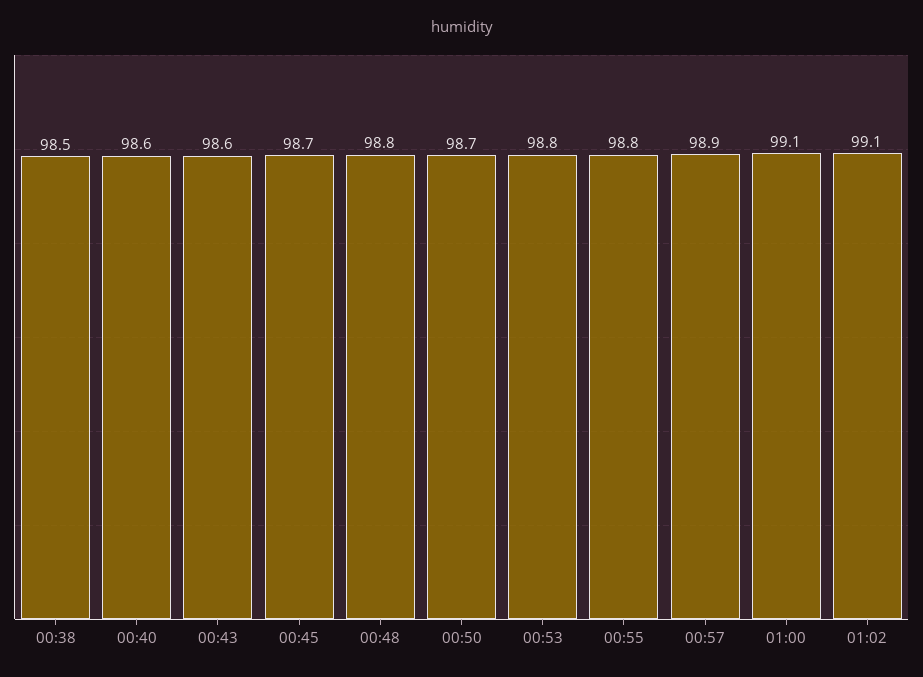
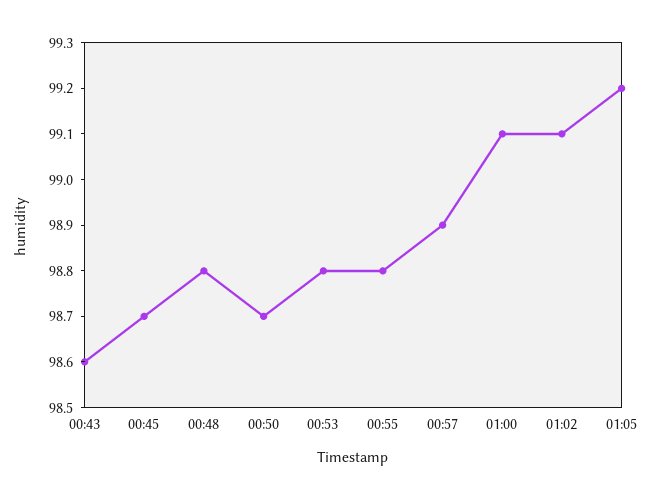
00:38: 98.5 -> none
00:40: 98.6 -> none
01:05: none -> 99.2

